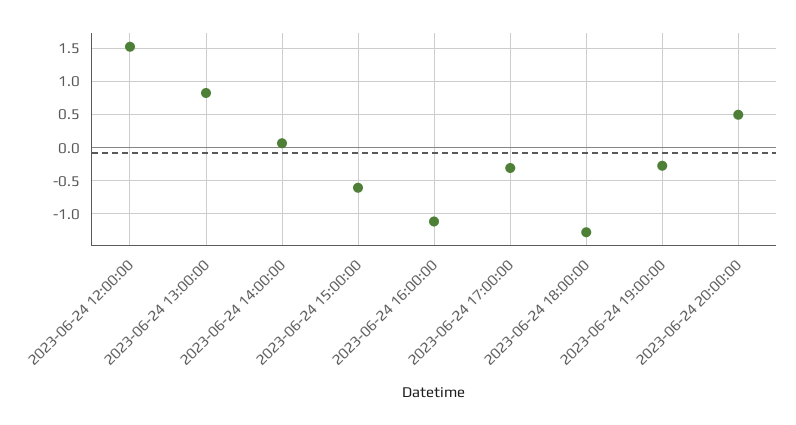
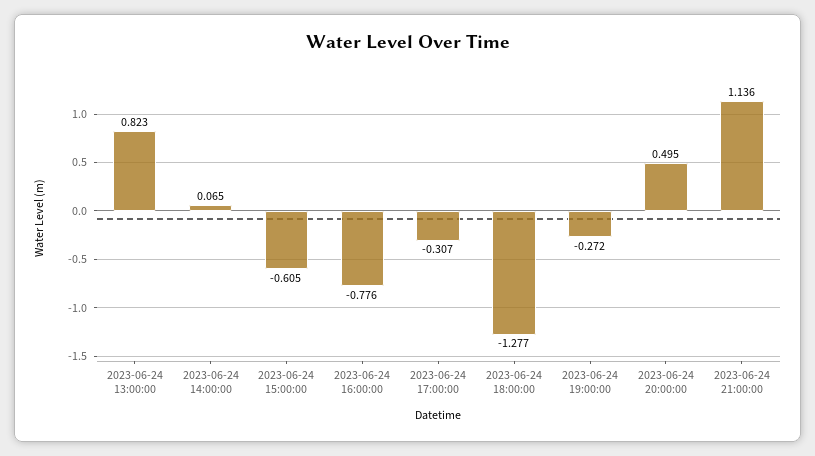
2023-06-24 12:00:00: 1.5 -> none
2023-06-24 16:00:00: -1.1 -> -0.776
2023-06-24 21:00:00: none -> 1.136

